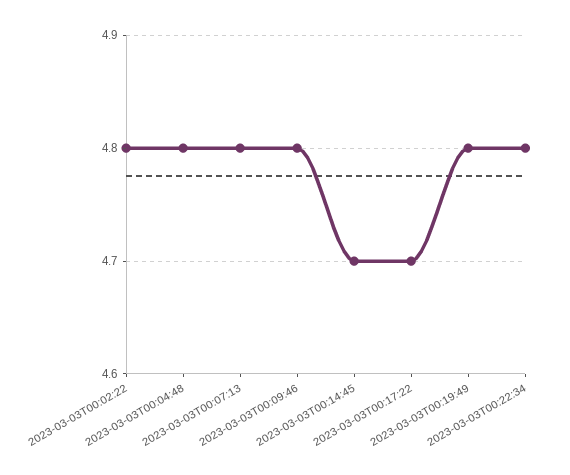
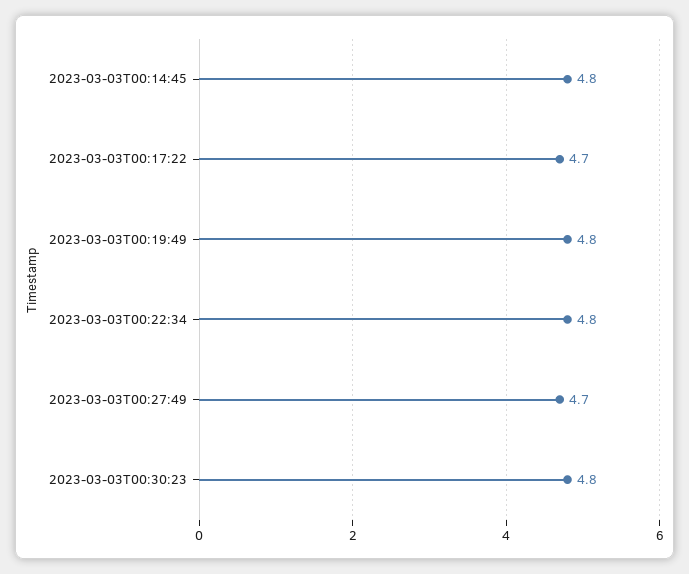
2023-03-03T00:02:22: 4.8 -> none
2023-03-03T00:04:48: 4.8 -> none
2023-03-03T00:07:13: 4.8 -> none
2023-03-03T00:09:46: 4.8 -> none
2023-03-03T00:14:45: 4.7 -> 4.8
2023-03-03T00:27:49: none -> 4.7
2023-03-03T00:30:23: none -> 4.8

